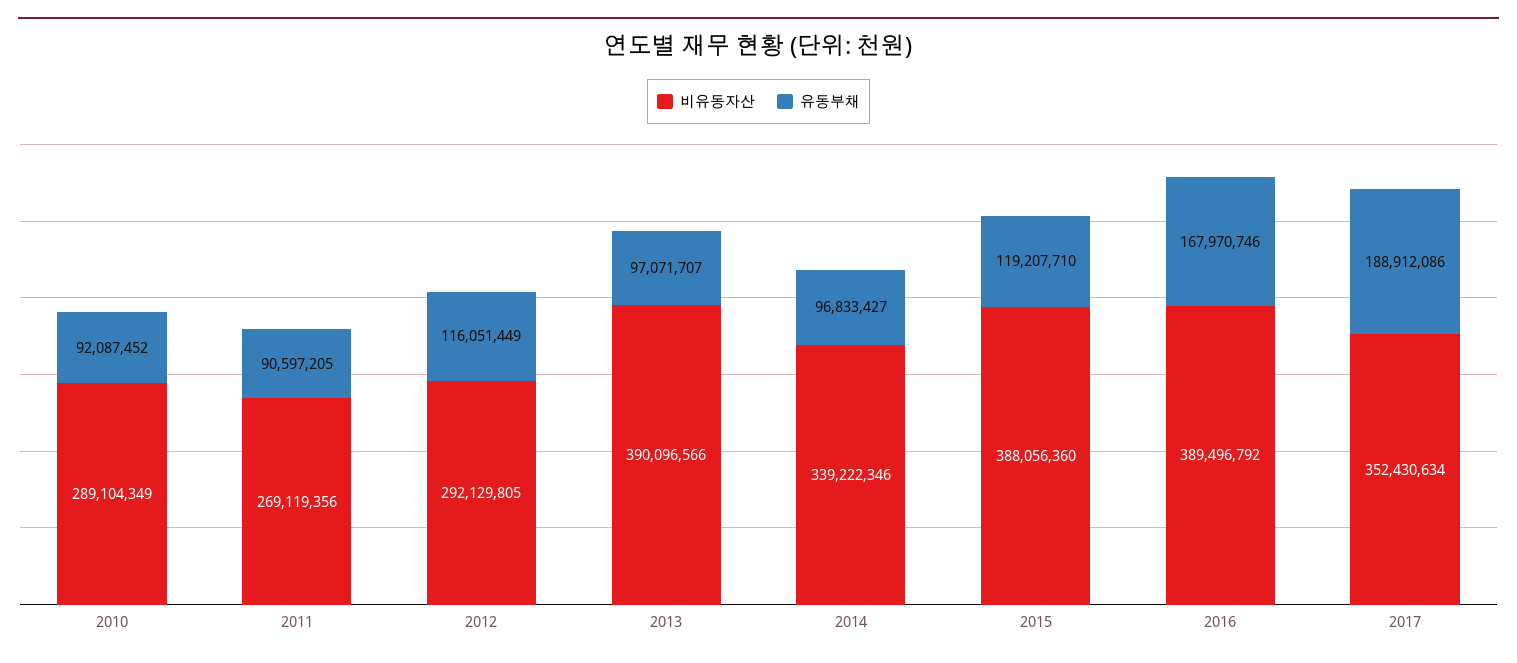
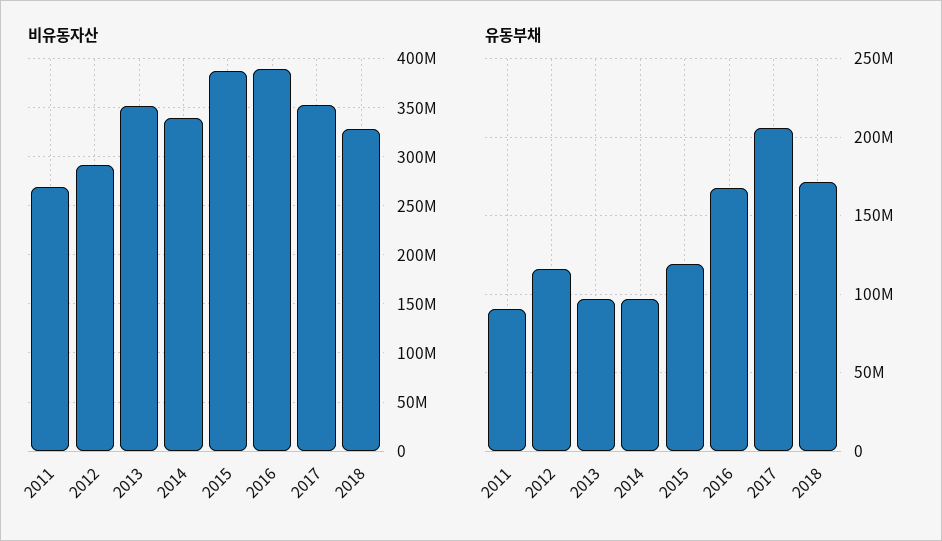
비유동자산, 2010: 289104349 -> none
유동부채, 2010: 92087452 -> none
비유동자산, 2013: 390096566 -> 350000000
유동부채, 2017: 188912086 -> 205000000
비유동자산, 2018: none -> 330000000
유동부채, 2018: none -> 170000000

